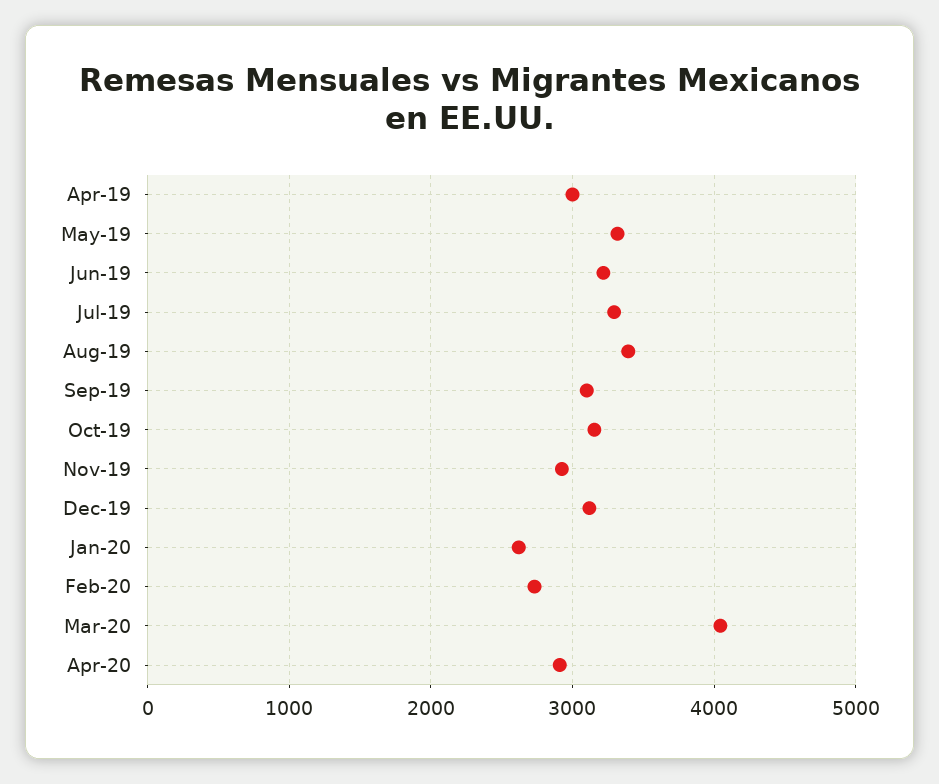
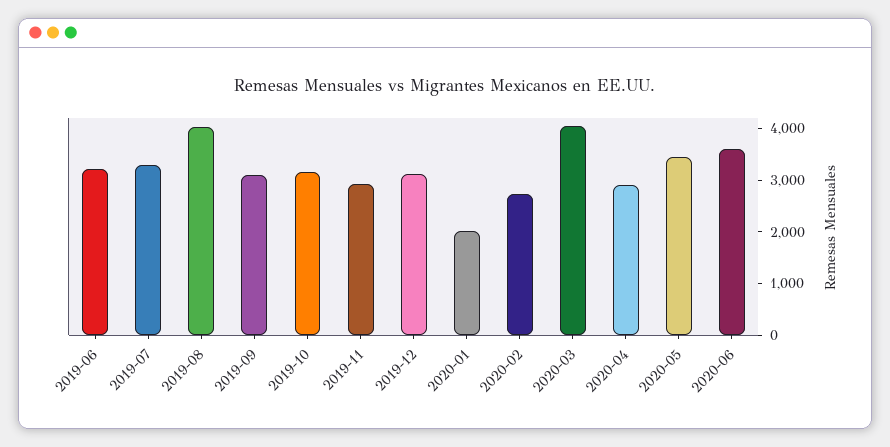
Apr-19: 3000 -> none
May-19: 3300 -> none
Aug-19: 3400 -> 4000
Jan-20: 2600 -> 2000
2020-05: none -> 3400
2020-06: none -> 3600

